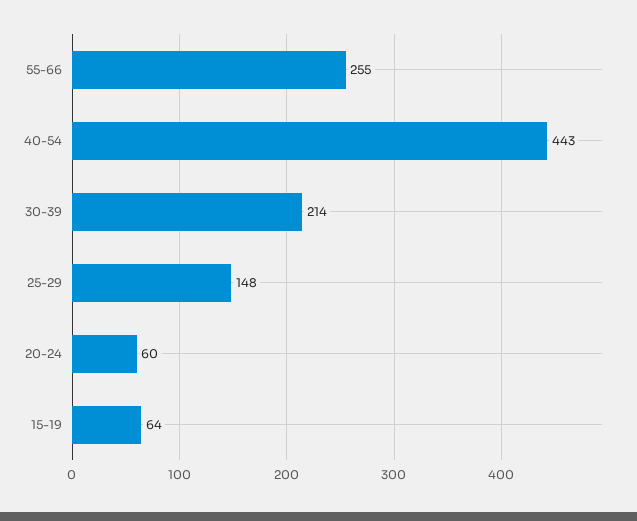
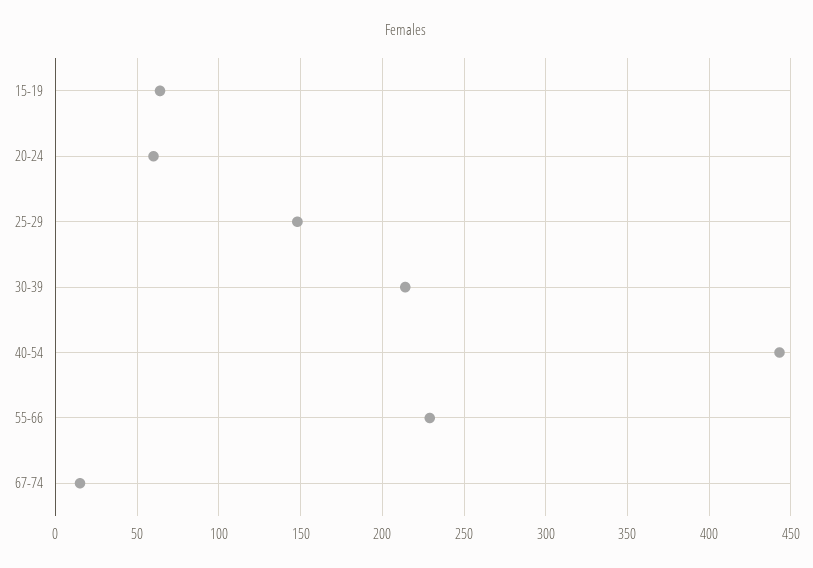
55-66: 255 -> 230
67-74: none -> 15

